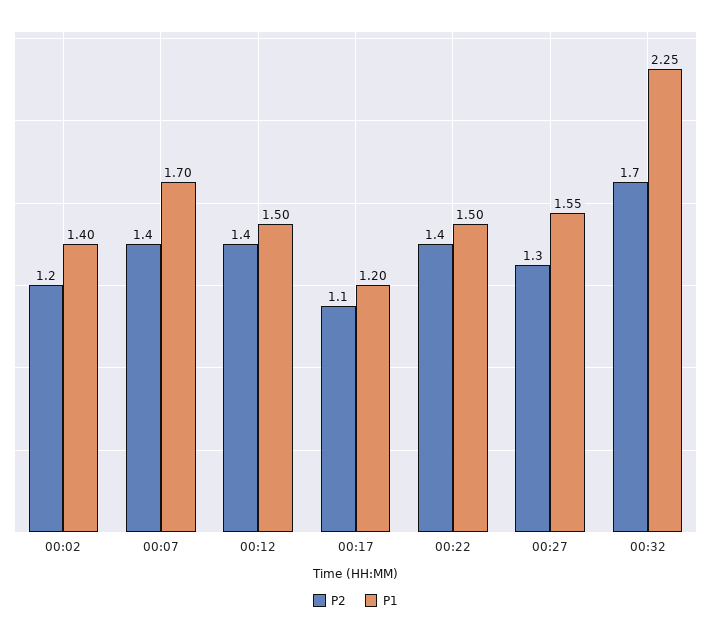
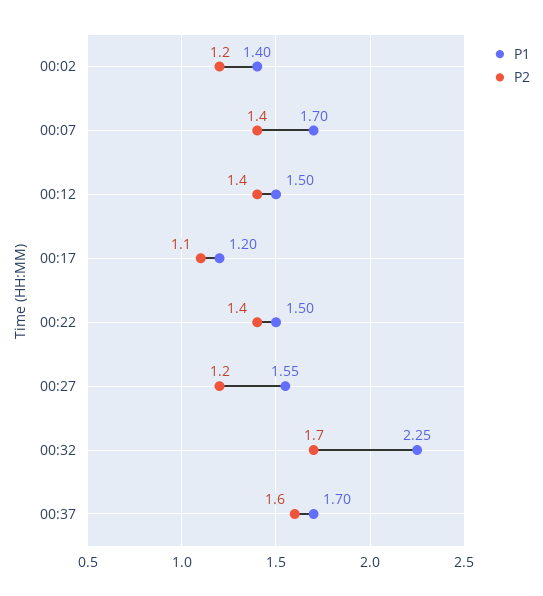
P2, 00:27: 1.3 -> 1.2
P1, 00:37: none -> 1.7
P2, 00:37: none -> 1.6

